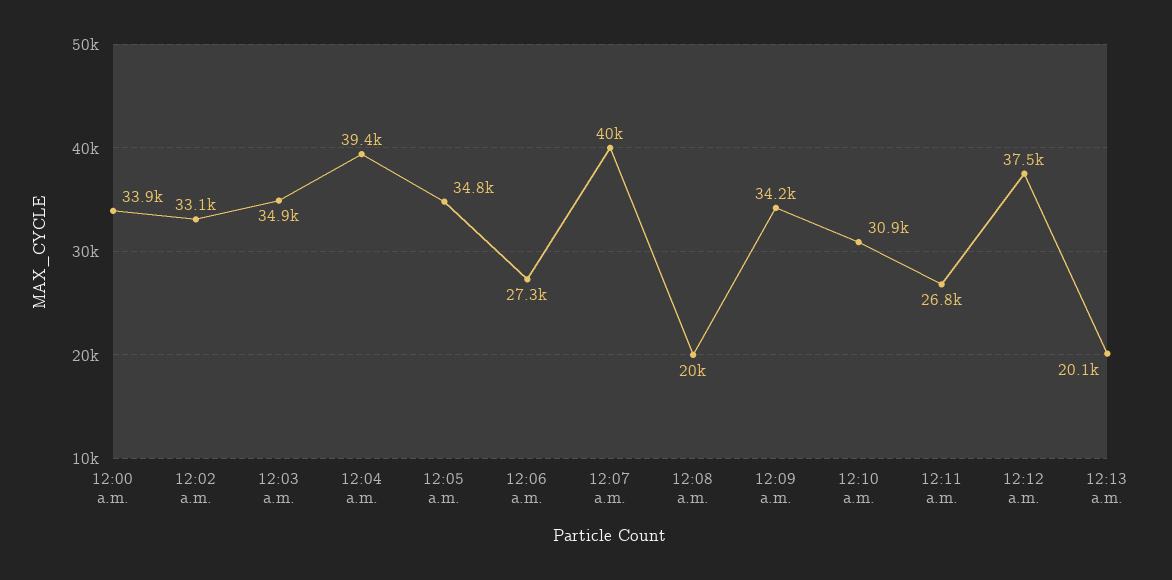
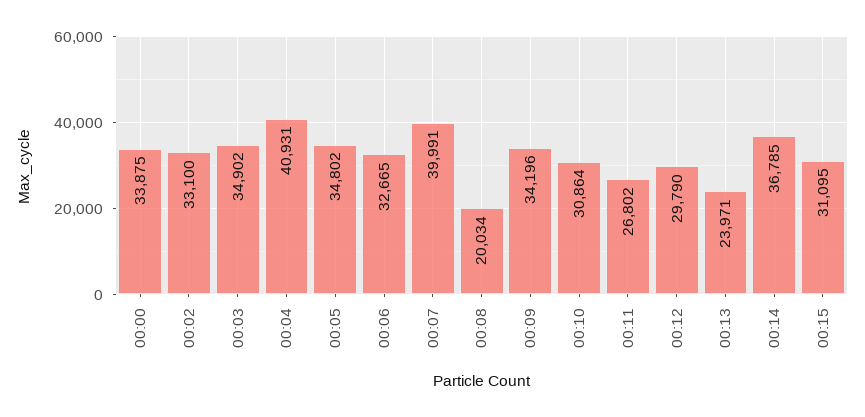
12:04 a.m.: 39400 -> 40931
12:06 a.m.: 27300 -> 32665
12:12 a.m.: 37500 -> 29790
12:13 a.m.: 20100 -> 23971
00:14: none -> 36785
00:15: none -> 31095

